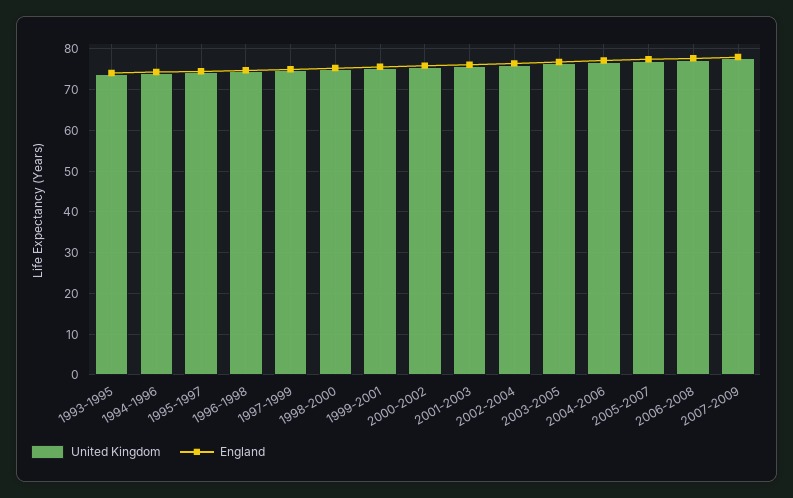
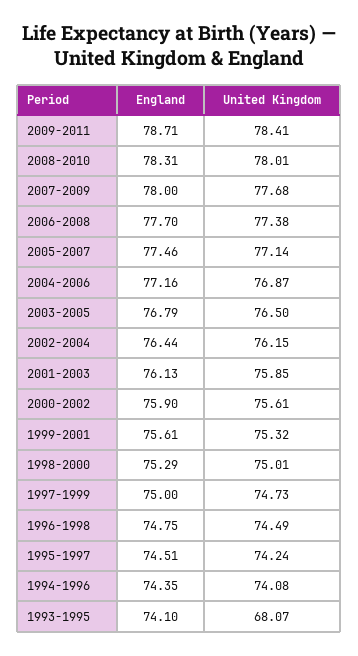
United Kingdom, 1993-1995: 74 -> 68.07
England, 2009-2011: none -> 78.71
United Kingdom, 2009-2011: none -> 78.41
England, 2008-2010: none -> 78.31
United Kingdom, 2008-2010: none -> 78.01

